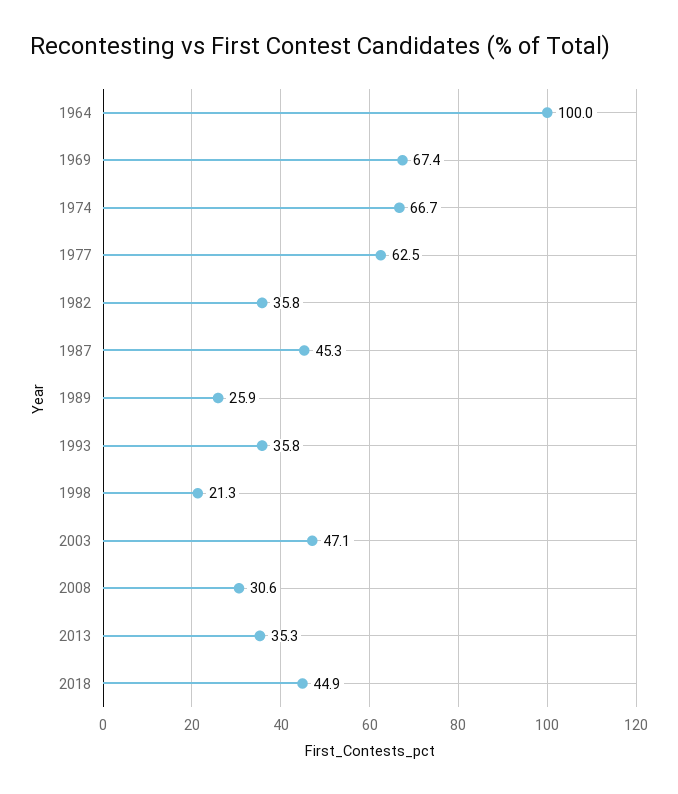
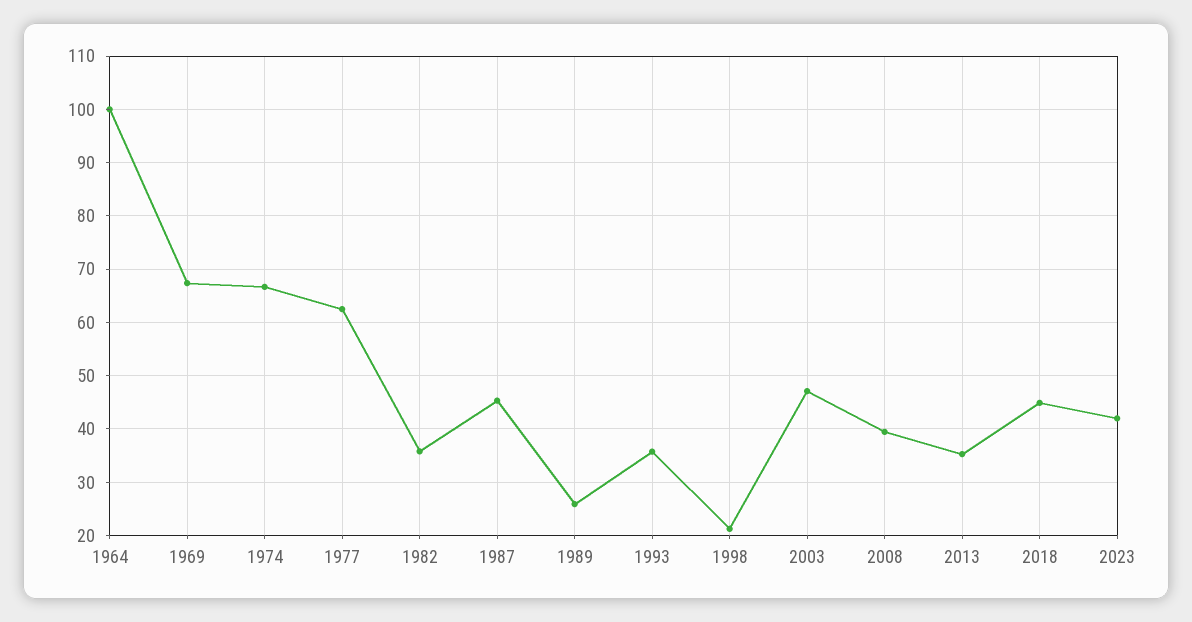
2008: 30.6 -> 40
2023: none -> 42

